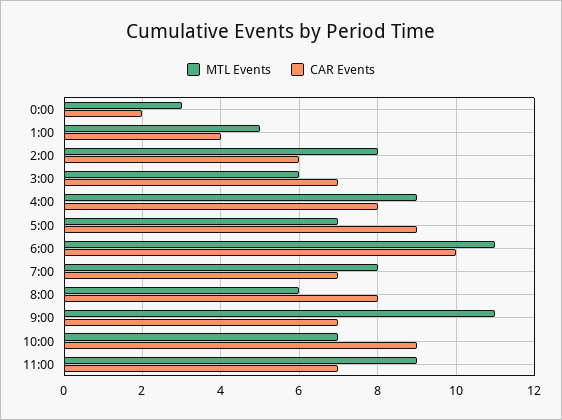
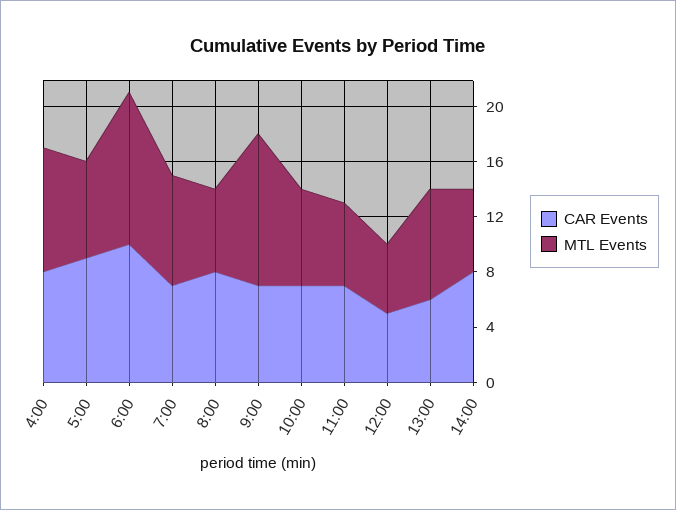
MTL Events, 0:00: 3 -> none
CAR Events, 0:00: 2 -> none
MTL Events, 1:00: 5 -> none
CAR Events, 1:00: 4 -> none
MTL Events, 2:00: 8 -> none
CAR Events, 2:00: 6 -> none
MTL Events, 3:00: 6 -> none
CAR Events, 3:00: 7 -> none
CAR Events, 10:00: 9 -> 7
MTL Events, 11:00: 9 -> 6
CAR Events, 12:00: none -> 5
MTL Events, 12:00: none -> 5
CAR Events, 13:00: none -> 6
MTL Events, 13:00: none -> 8
CAR Events, 14:00: none -> 8
MTL Events, 14:00: none -> 6

